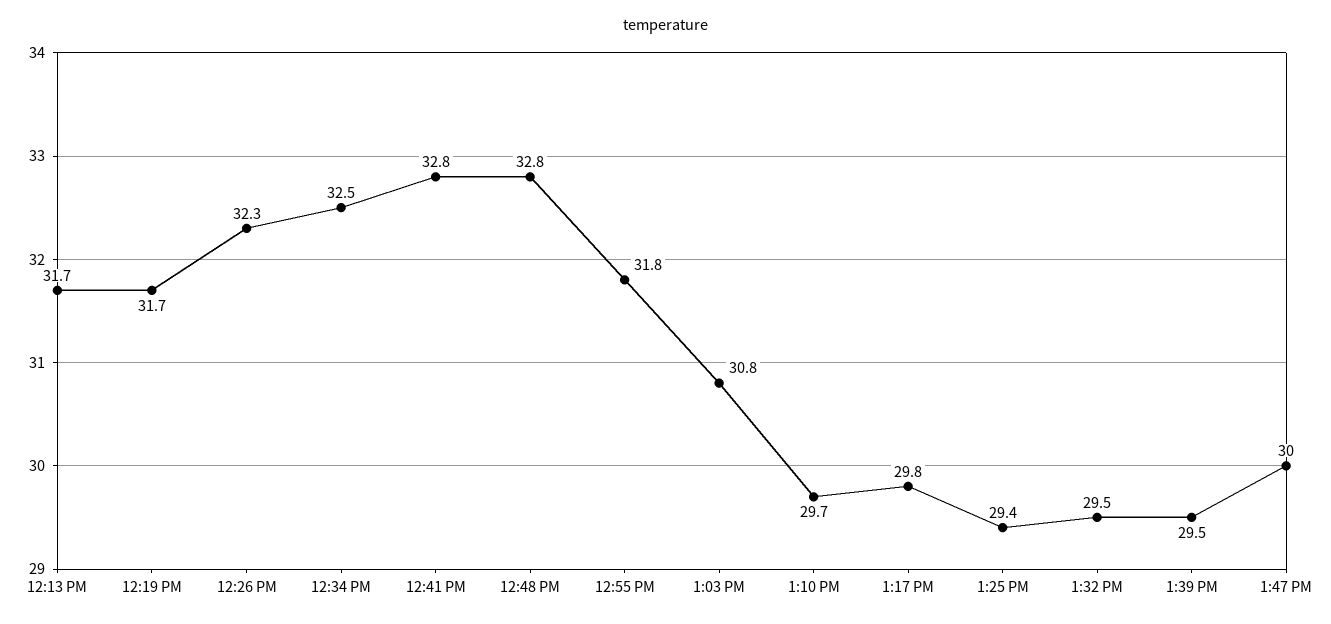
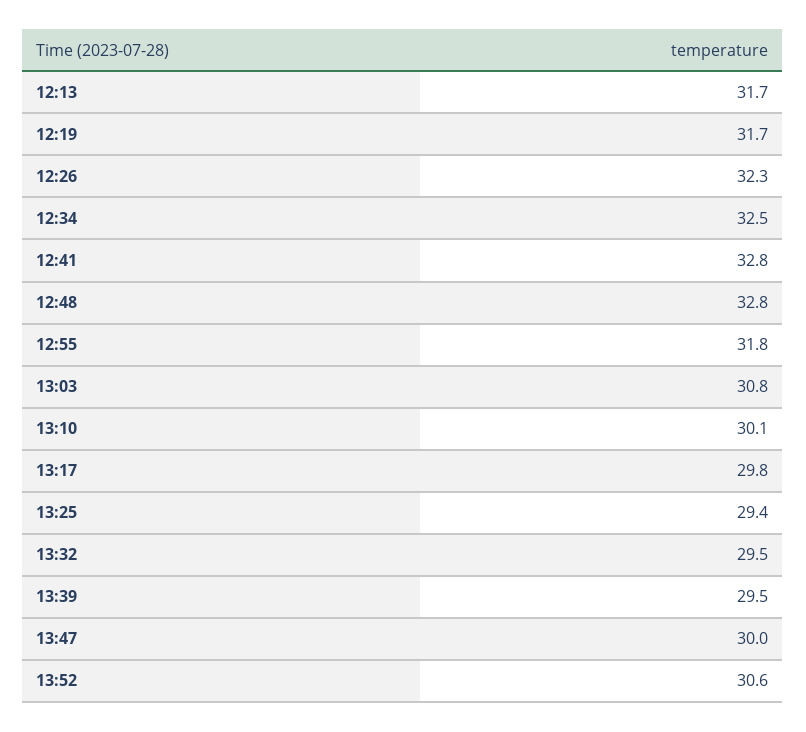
1:10 PM: 29.7 -> 30.1
13:52: none -> 30.6

